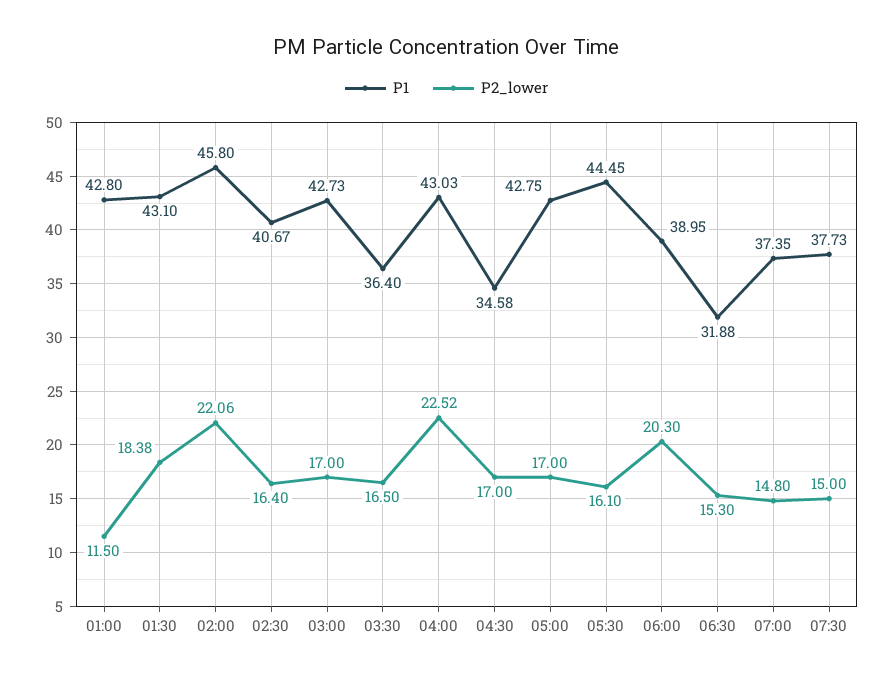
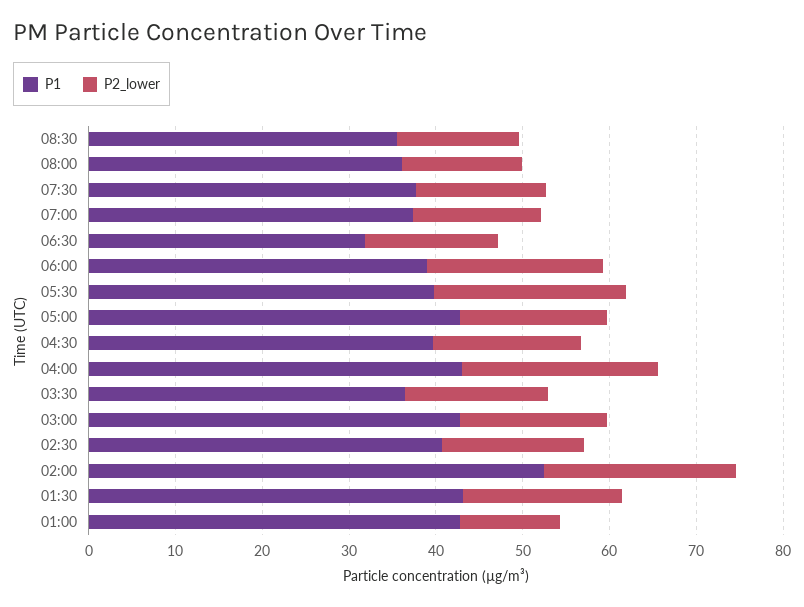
P1, 02:00: 45.8 -> 52
P1, 04:30: 34.58 -> 40
P1, 05:30: 44.45 -> 40
P2_lower, 05:30: 16.1 -> 22
P1, 08:30: none -> 36
P2_lower, 08:30: none -> 14
P1, 08:00: none -> 36
P2_lower, 08:00: none -> 14

